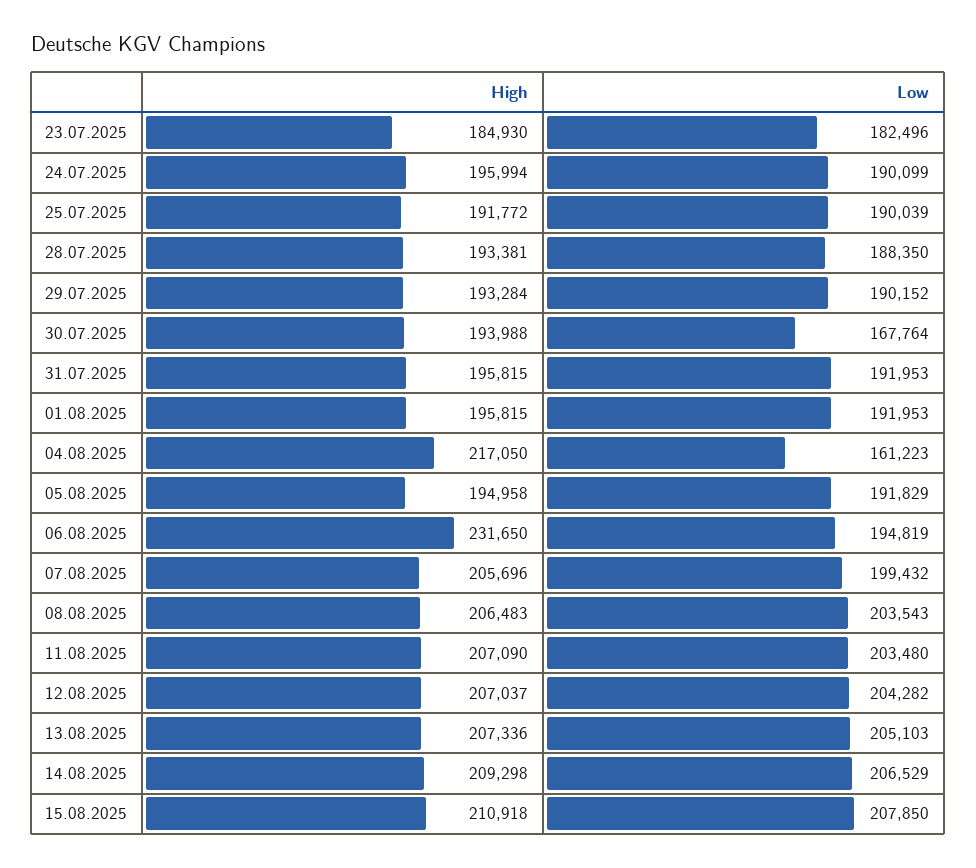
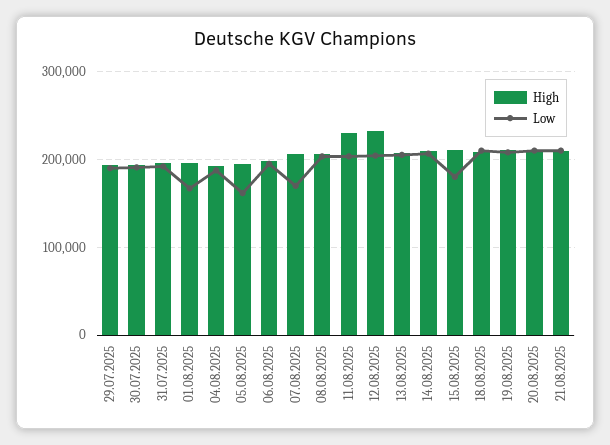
High, 23.07.2025: 184930 -> none
Low, 23.07.2025: 182496 -> none
High, 24.07.2025: 195994 -> none
Low, 24.07.2025: 190099 -> none
High, 25.07.2025: 191772 -> none
Low, 25.07.2025: 190039 -> none
High, 28.07.2025: 193381 -> none
Low, 28.07.2025: 188350 -> none
Low, 30.07.2025: 167764 -> 190000
Low, 01.08.2025: 191953 -> 170000
High, 04.08.2025: 217050 -> 190000
Low, 04.08.2025: 161223 -> 190000
Low, 05.08.2025: 191829 -> 160000
High, 06.08.2025: 231650 -> 200000
Low, 07.08.2025: 199432 -> 170000
High, 11.08.2025: 207090 -> 230000
High, 12.08.2025: 207037 -> 230000
Low, 15.08.2025: 207850 -> 180000
High, 18.08.2025: none -> 210000
Low, 18.08.2025: none -> 210000
High, 19.08.2025: none -> 210000
Low, 19.08.2025: none -> 210000
High, 20.08.2025: none -> 210000
Low, 20.08.2025: none -> 210000
High, 21.08.2025: none -> 210000
Low, 21.08.2025: none -> 210000

